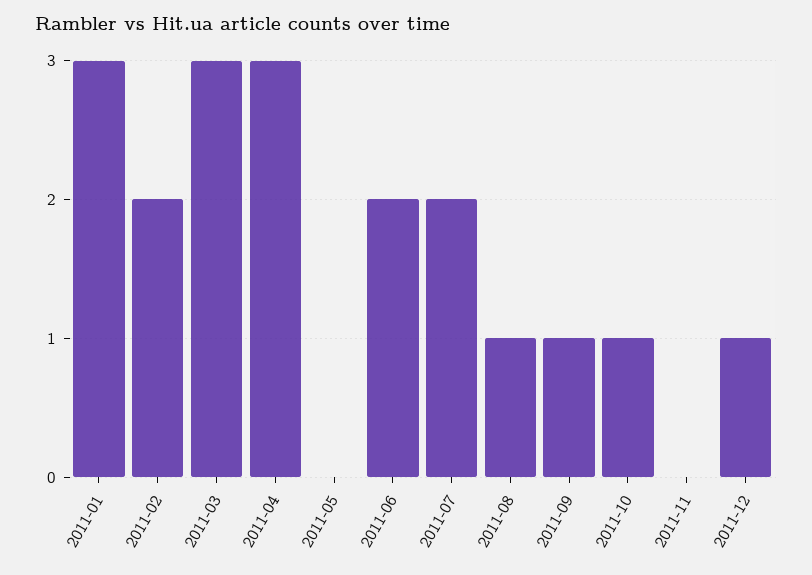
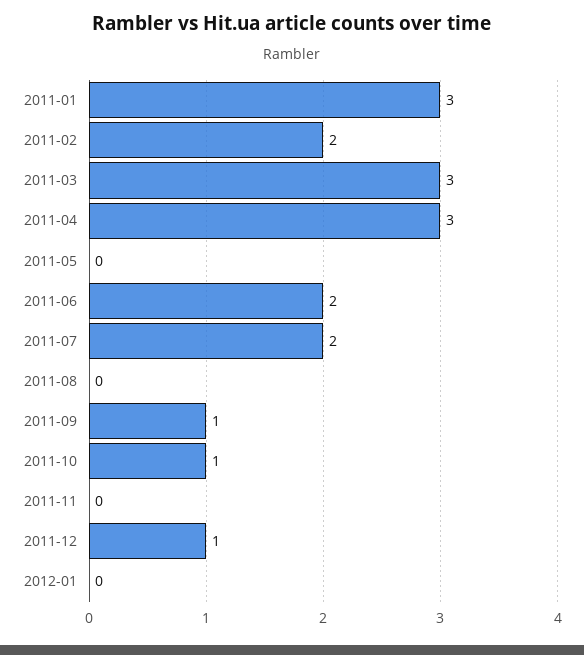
2011-08: 1 -> 0
2012-01: none -> 0

